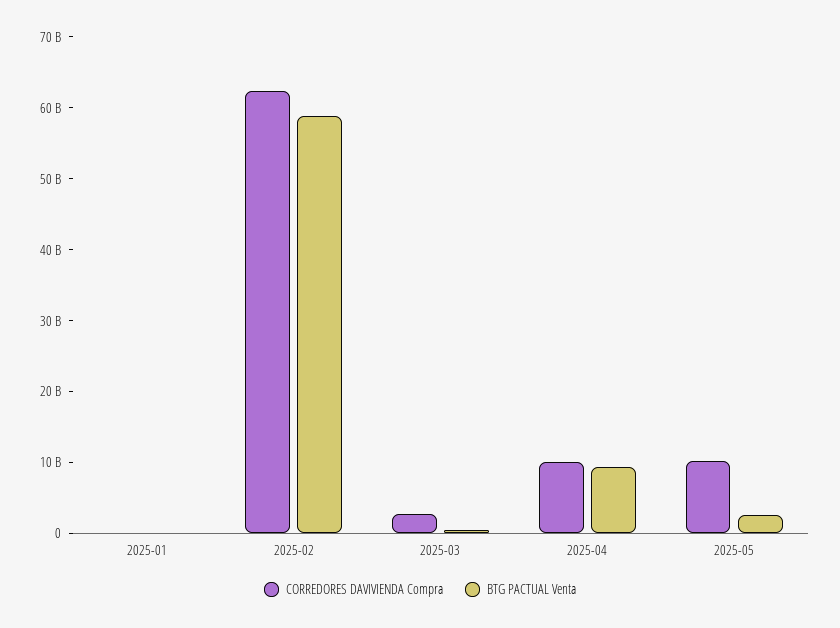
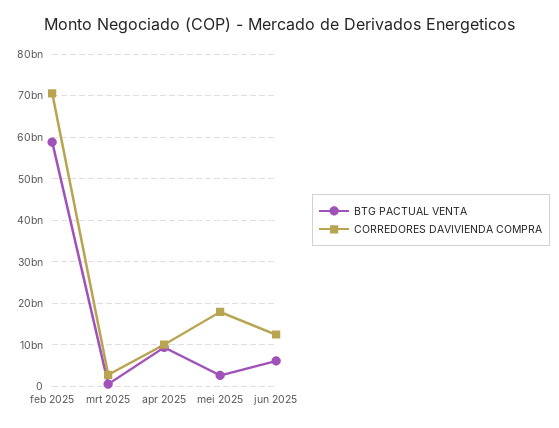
CORREDORES DAVIVIENDA Compra, 2025-01: 0 -> none
BTG PACTUAL Venta, 2025-01: 0 -> none
CORREDORES DAVIVIENDA Compra, 2025-02: 62000000000 -> 70000000000
CORREDORES DAVIVIENDA Compra, 2025-05: 10000000000 -> 18000000000
BTG PACTUAL Venta, jun 2025: none -> 6000000000
CORREDORES DAVIVIENDA Compra, jun 2025: none -> 12000000000

